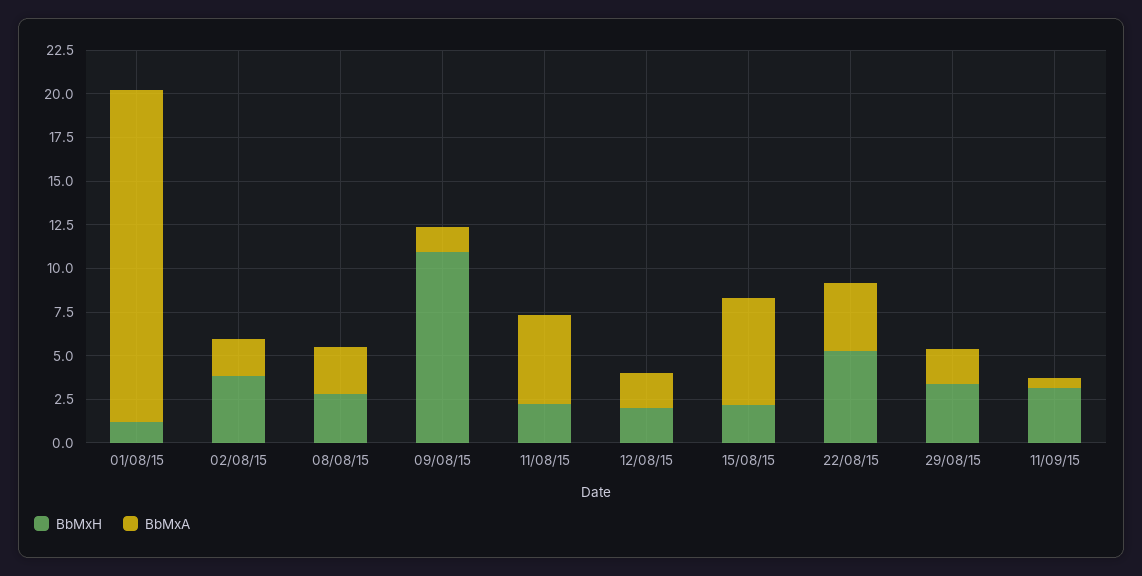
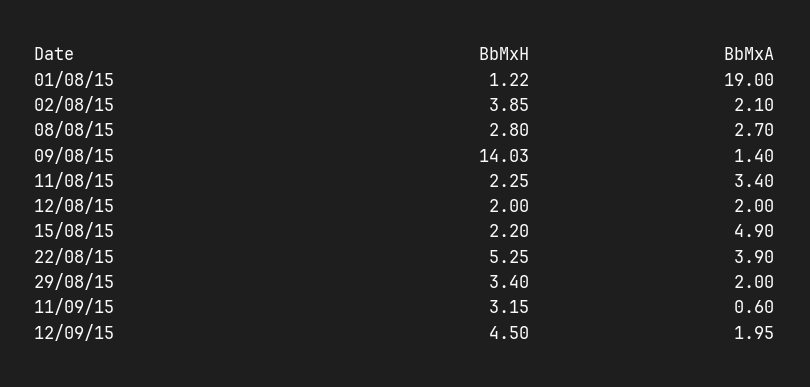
BbMxH, 09/08/15: 11 -> 14.03
BbMxA, 11/08/15: 5 -> 3.4
BbMxA, 15/08/15: 6 -> 4.9
BbMxH, 12/09/15: none -> 4.5
BbMxA, 12/09/15: none -> 1.95

